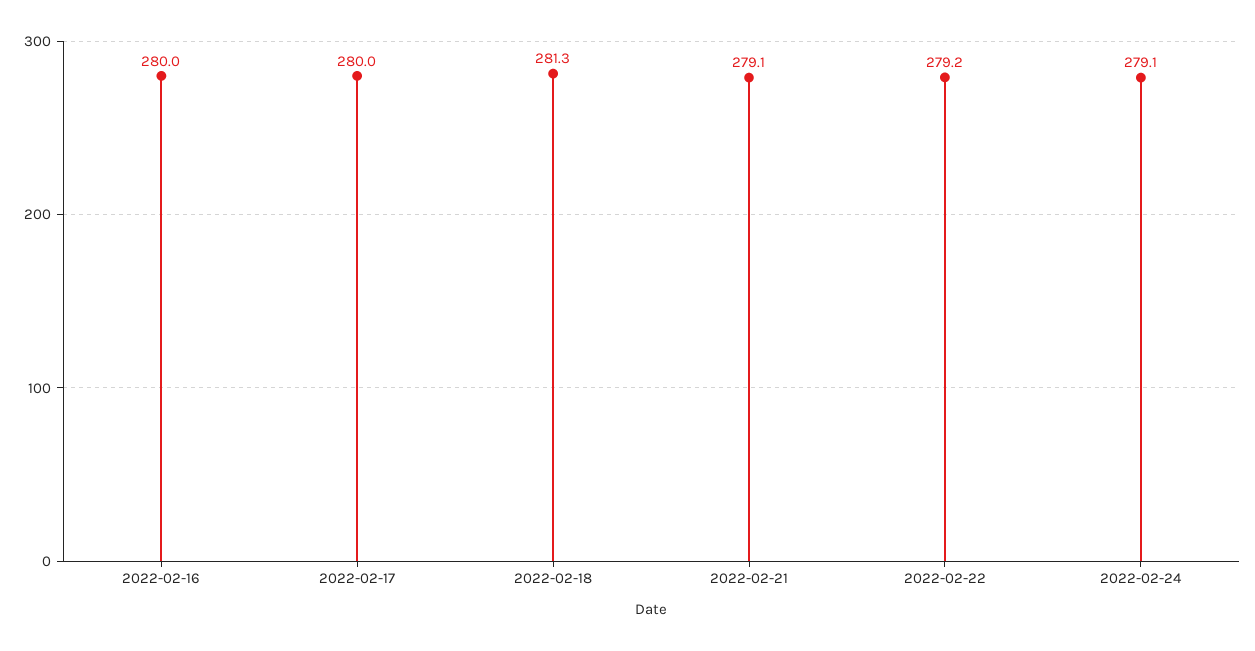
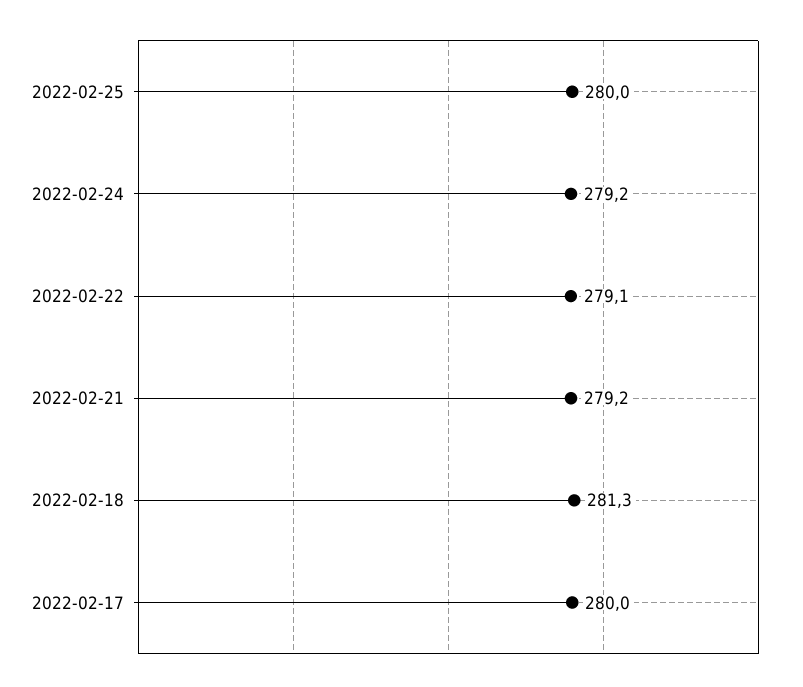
2022-02-16: 280 -> none
2022-02-21: 279.1 -> 279.2
2022-02-22: 279.2 -> 279.1
2022-02-24: 279.1 -> 279.2
2022-02-25: none -> 280

